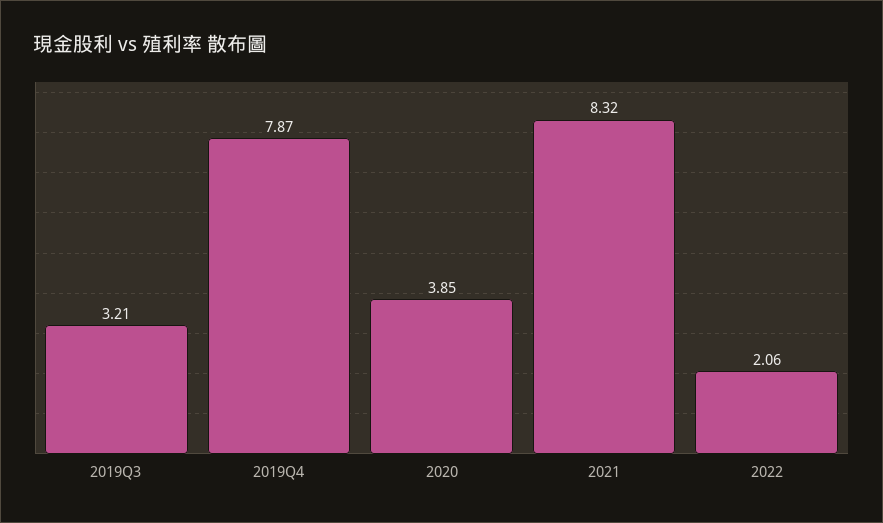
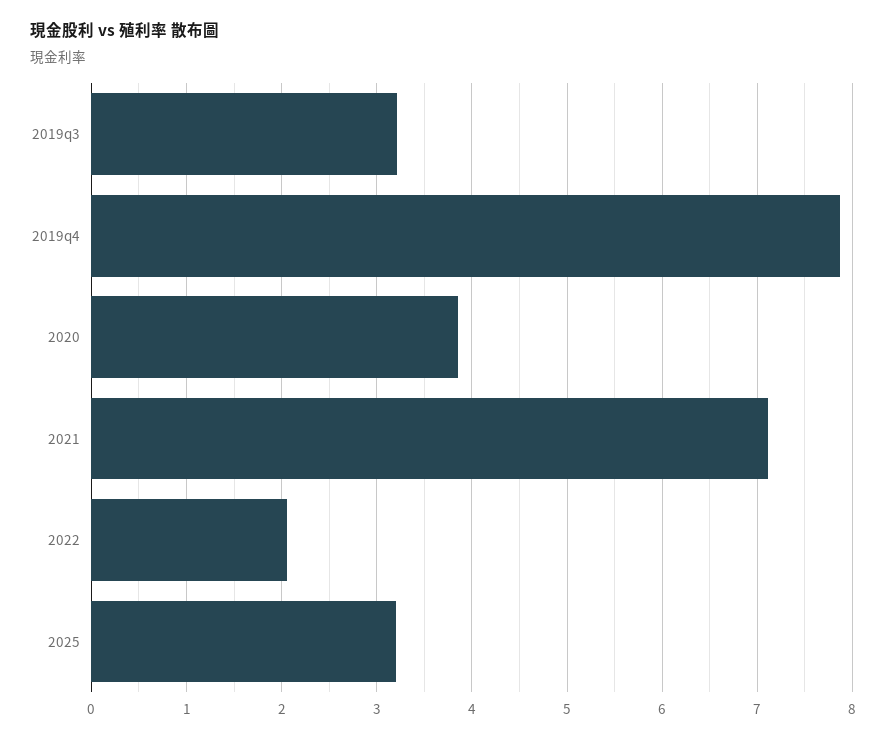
2021: 8.32 -> 7.1
2025: none -> 3.2

